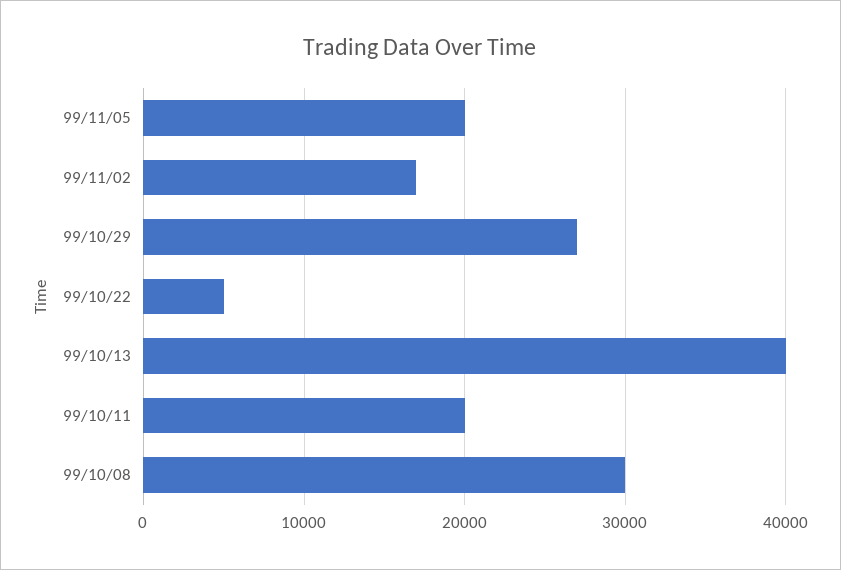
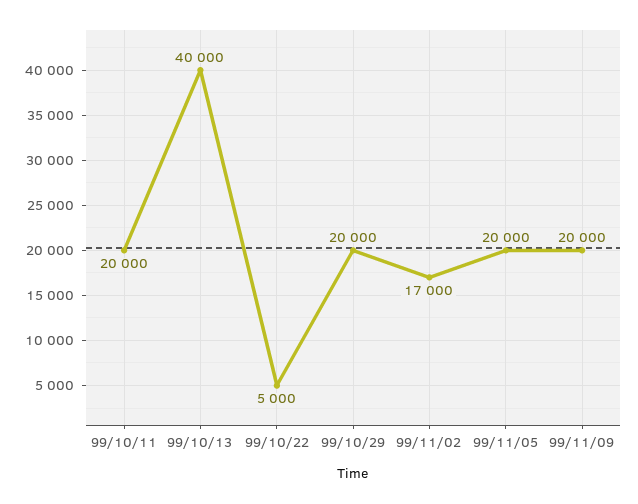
99/10/29: 27000 -> 20000
99/10/08: 30000 -> none
99/11/09: none -> 20000

